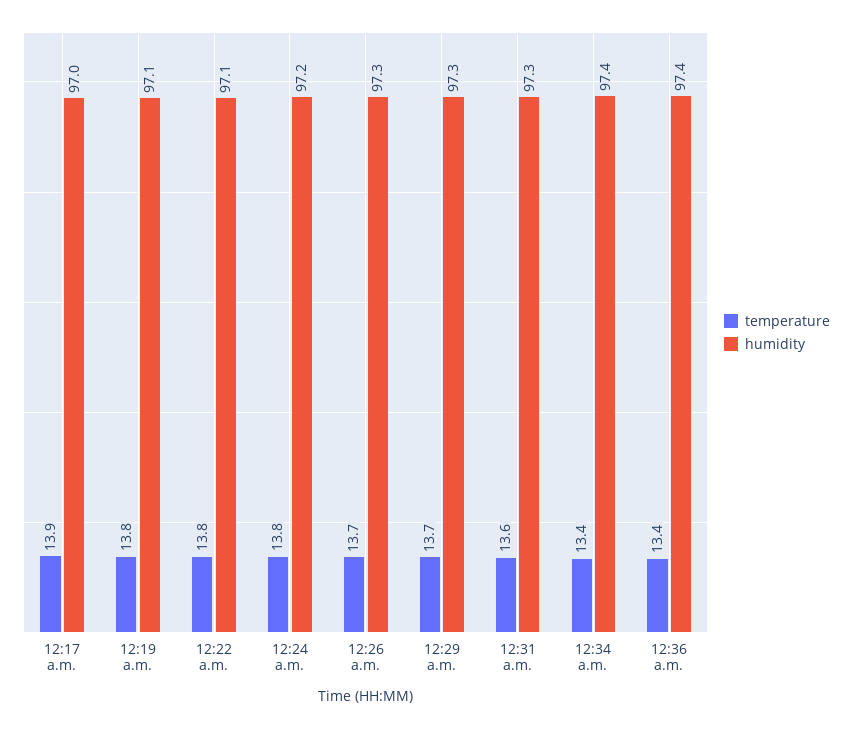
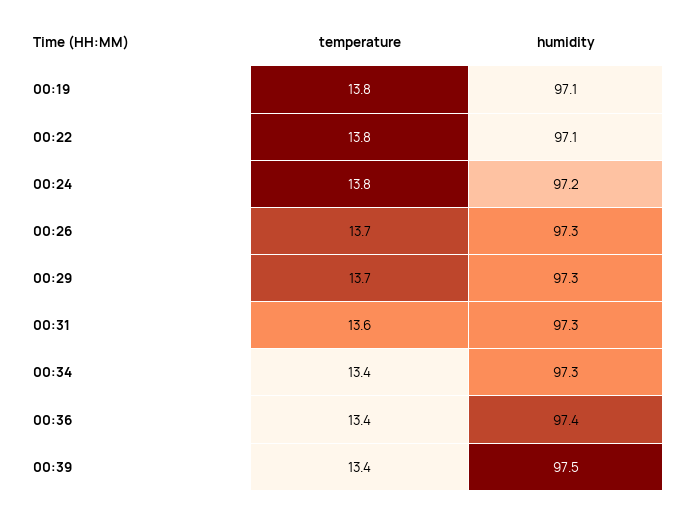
temperature, 12:17 a.m.: 13.9 -> none
humidity, 12:17 a.m.: 97 -> none
humidity, 12:34 a.m.: 97.4 -> 97.3
temperature, 00:39: none -> 13.4
humidity, 00:39: none -> 97.5

